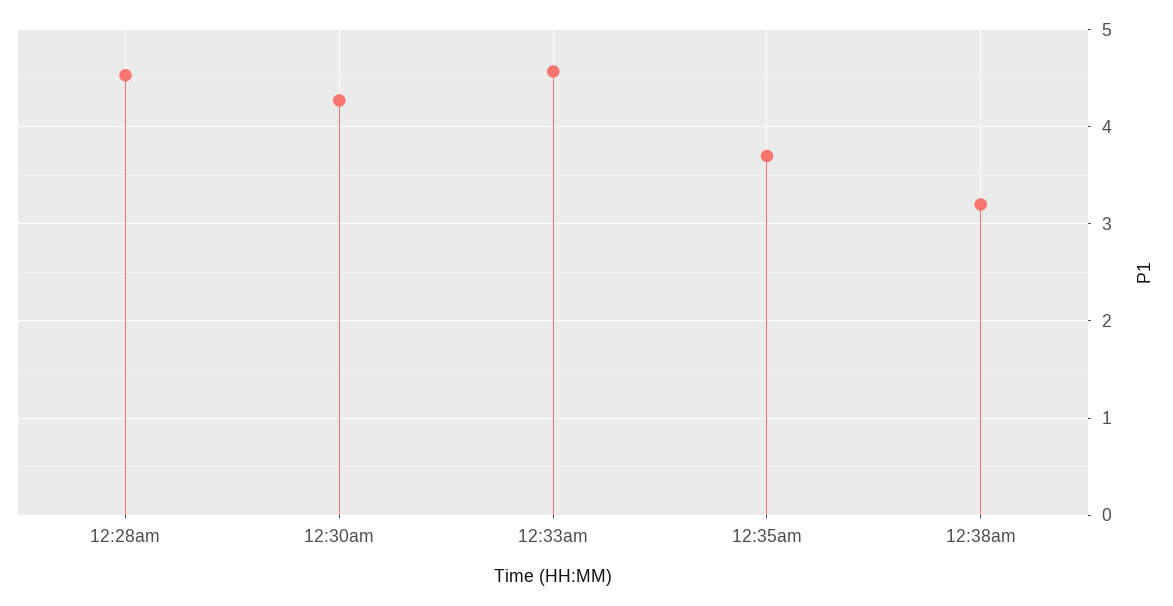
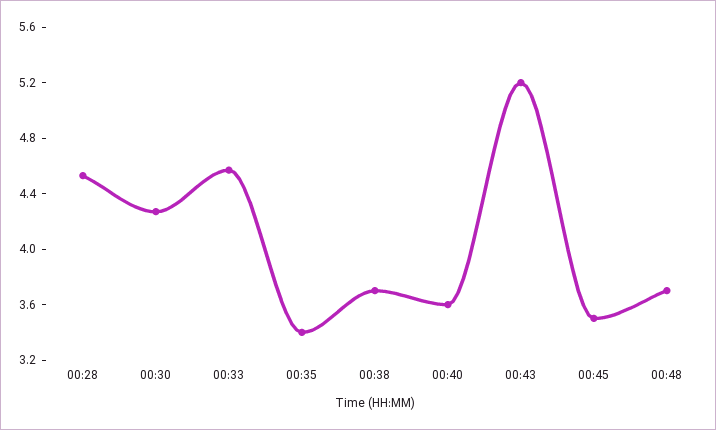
12:35am: 3.7 -> 3.4
12:38am: 3.2 -> 3.7
00:40: none -> 3.6
00:43: none -> 5.2
00:45: none -> 3.5
00:48: none -> 3.7

